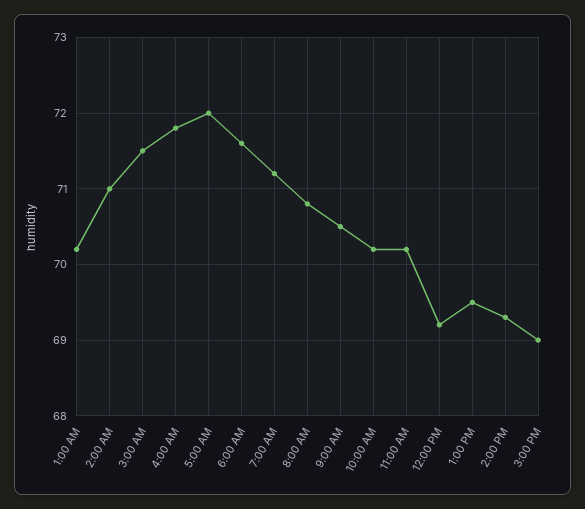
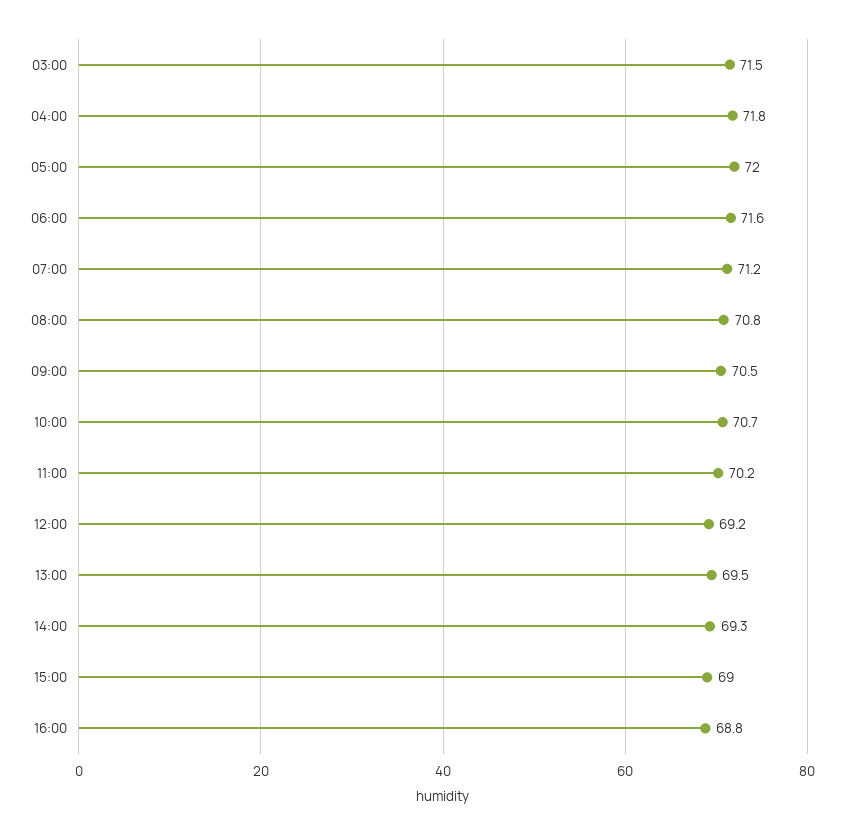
1:00 AM: 70.2 -> none
2:00 AM: 71 -> none
10:00 AM: 70.2 -> 70.7
16:00: none -> 68.8

